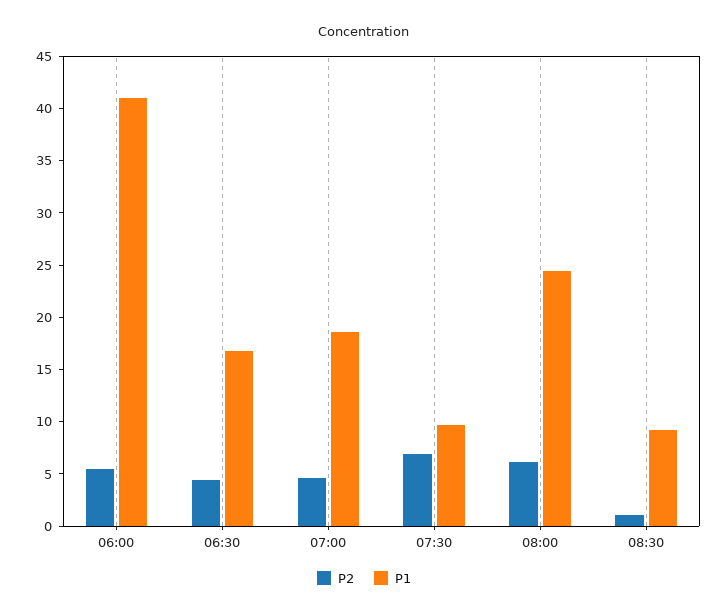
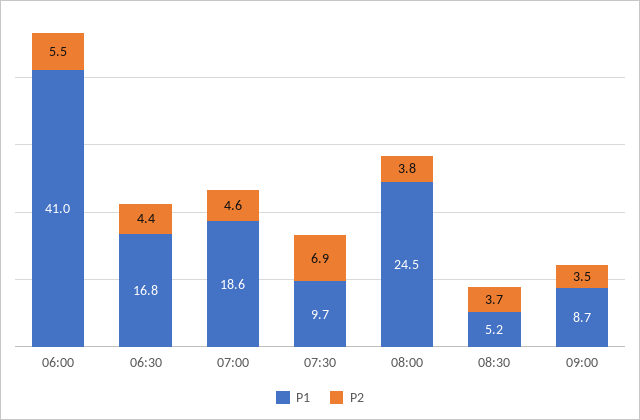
P2, 08:00: 6 -> 3.8
P2, 08:30: 1 -> 3.7
P1, 08:30: 9 -> 5.2
P1, 09:00: none -> 8.7
P2, 09:00: none -> 3.5

